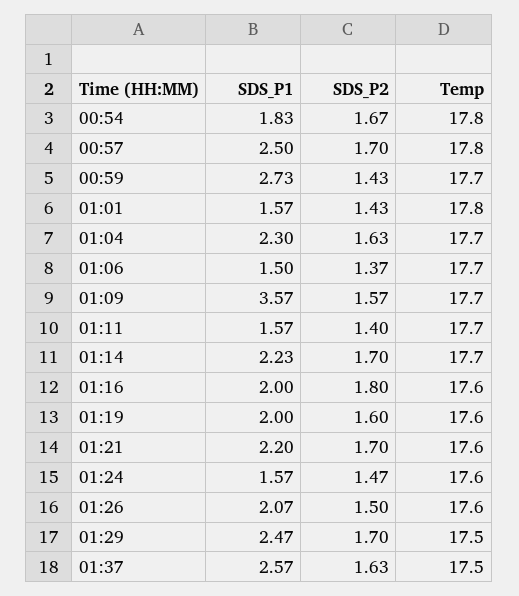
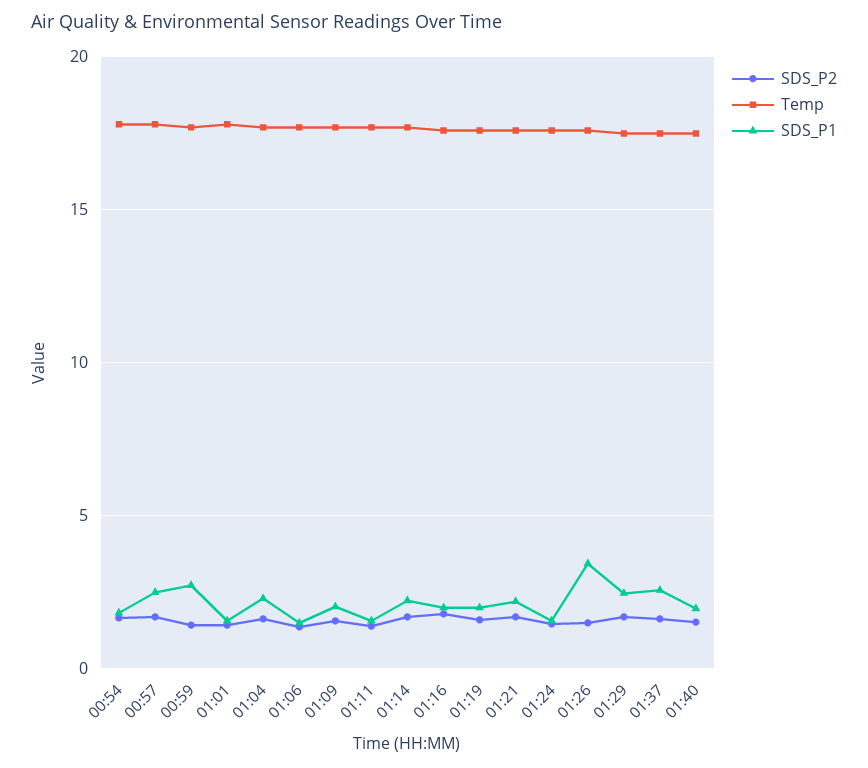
SDS_P1, 01:09: 3.57 -> 2
SDS_P1, 01:26: 2.07 -> 3.5
SDS_P2, 01:40: none -> 1.5
Temp, 01:40: none -> 17.5
SDS_P1, 01:40: none -> 2

